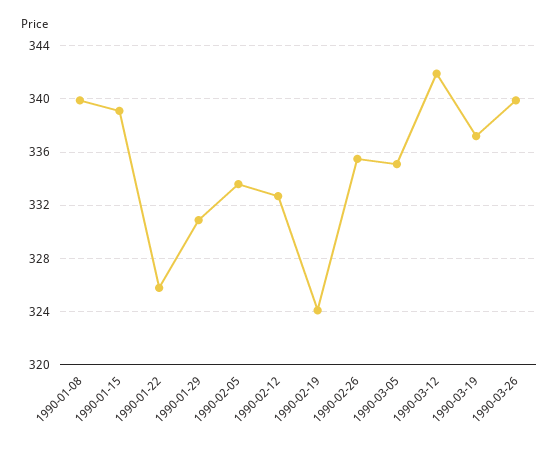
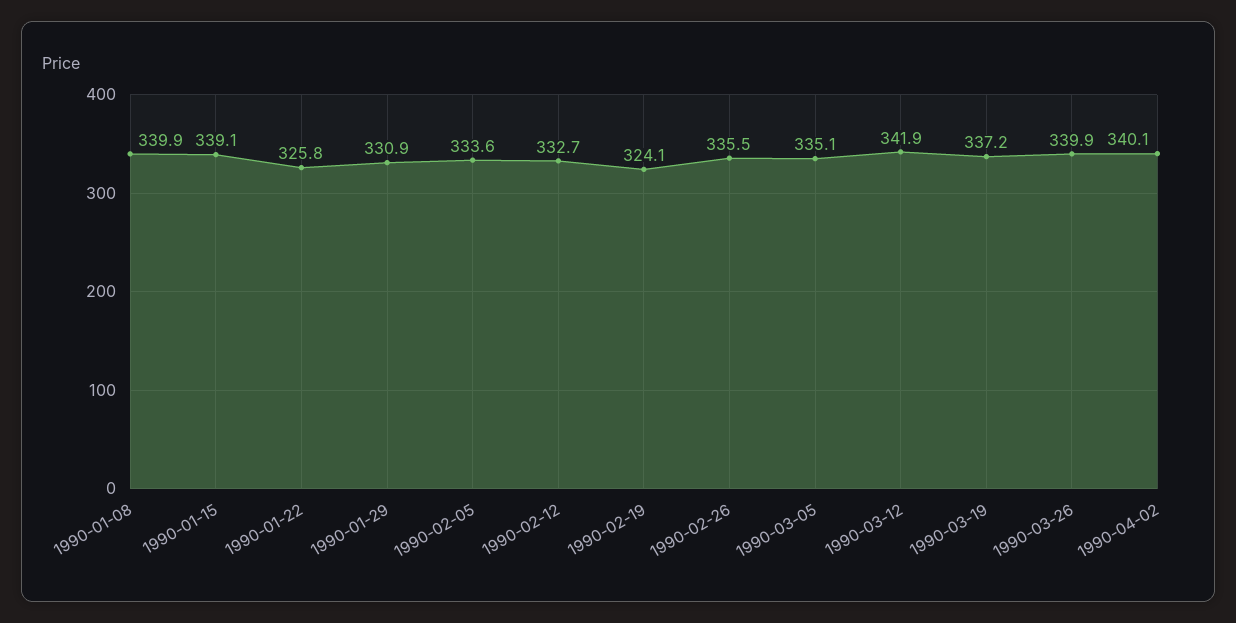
1990-04-02: none -> 340.1

